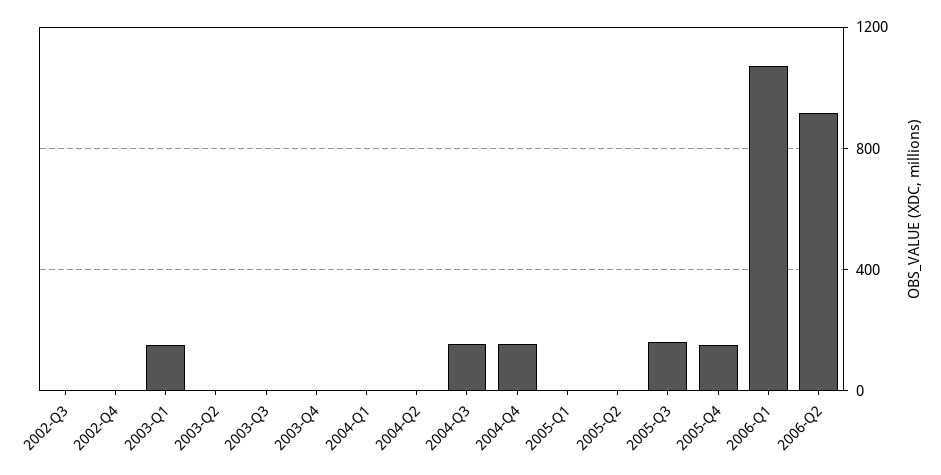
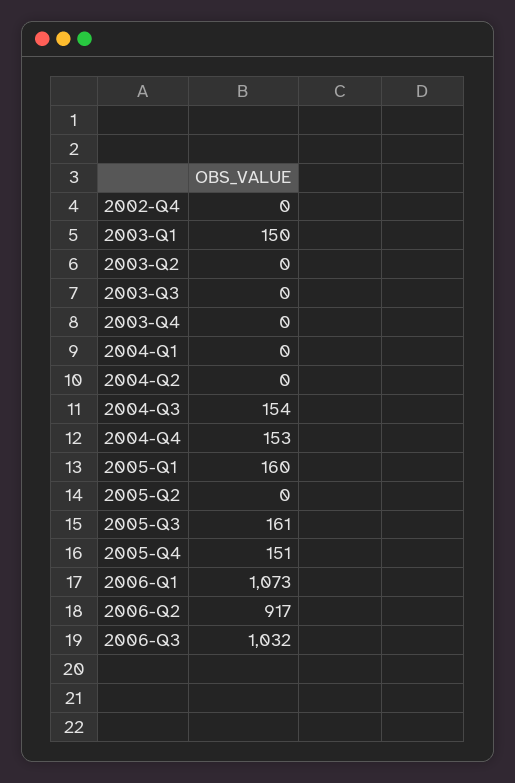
2002-Q3: 0 -> none
2005-Q1: 0 -> 160
2006-Q3: none -> 1032

